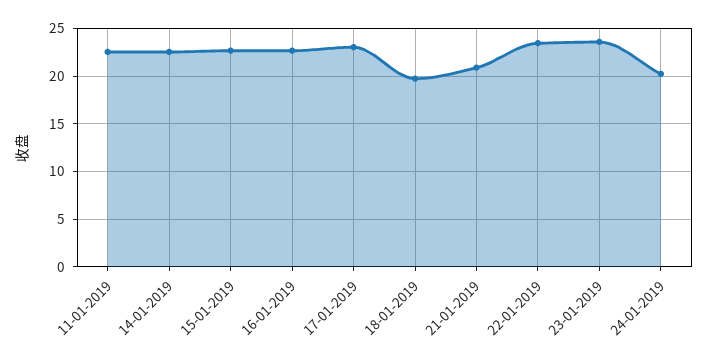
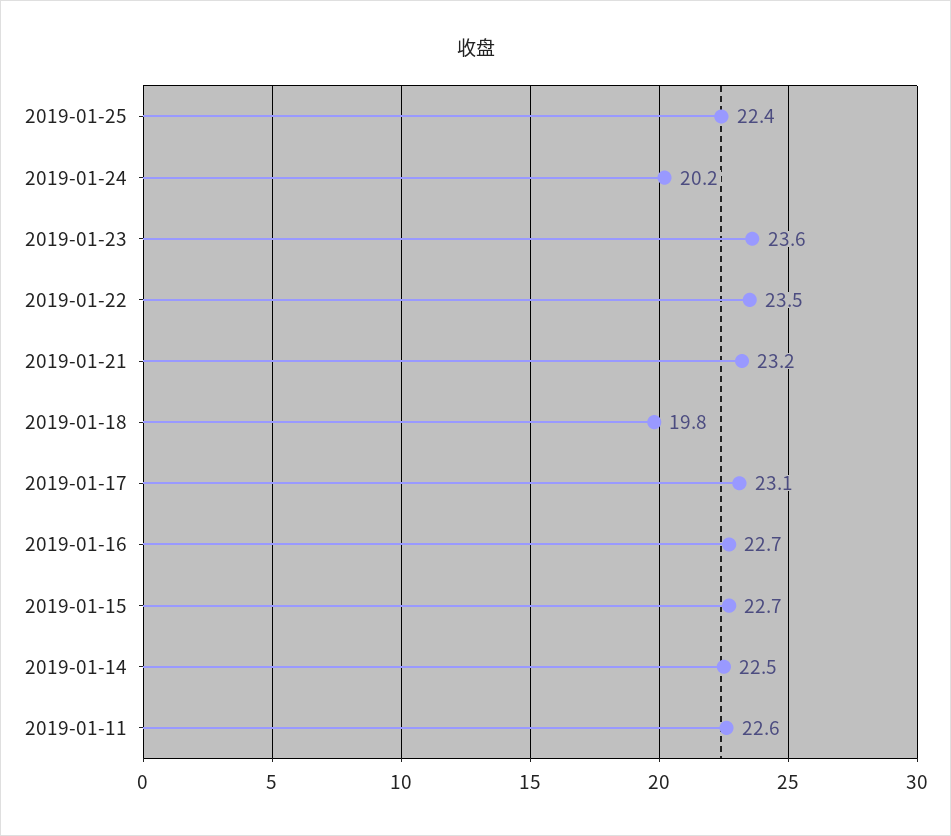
21-01-2019: 21 -> 23.2
2019-01-25: none -> 22.4

